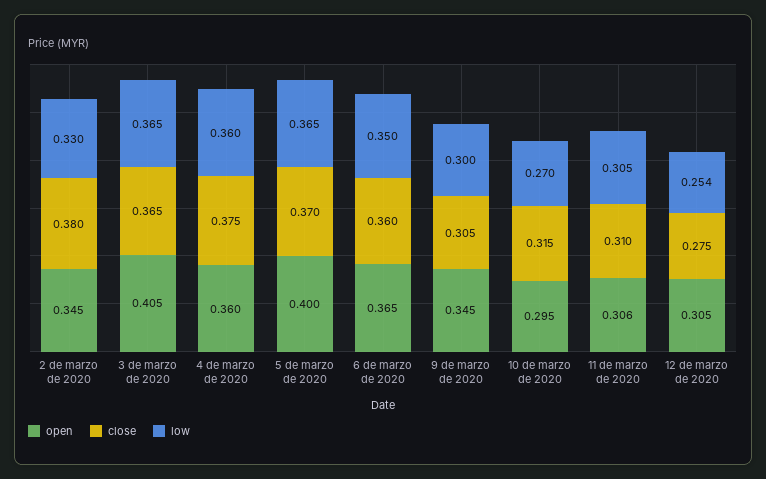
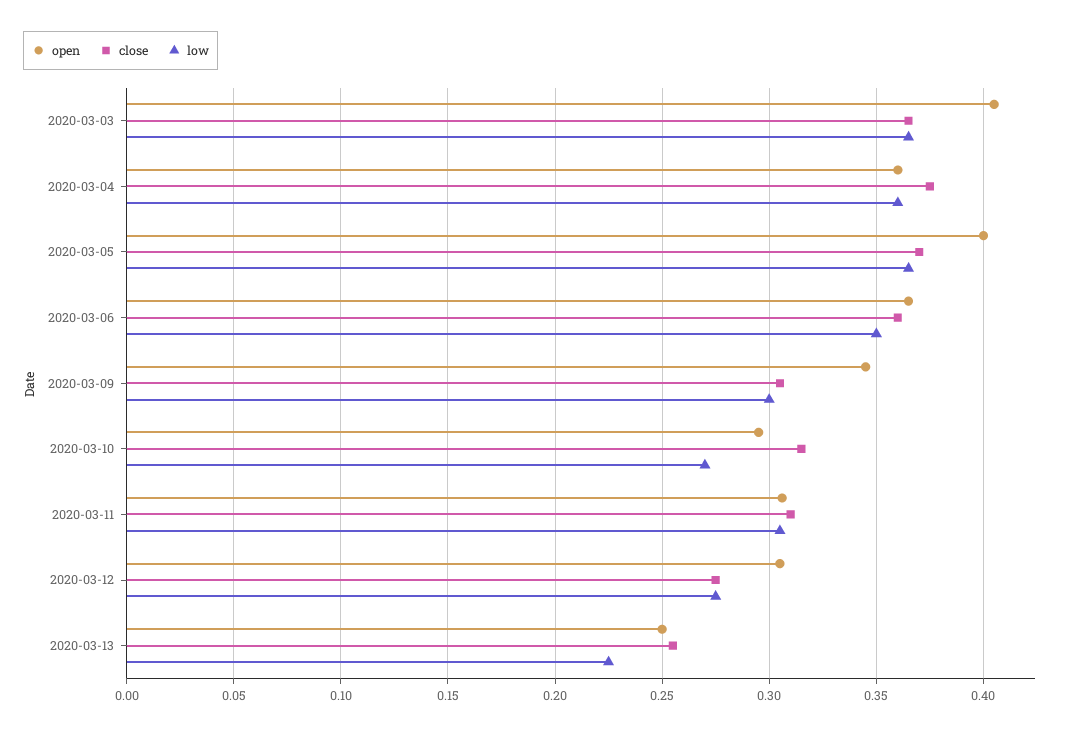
open, 2 de marzo de 2020: 0.345 -> none
close, 2 de marzo de 2020: 0.38 -> none
low, 2 de marzo de 2020: 0.33 -> none
low, 12 de marzo de 2020: 0.254 -> 0.275
open, 2020-03-13: none -> 0.25
close, 2020-03-13: none -> 0.255
low, 2020-03-13: none -> 0.225

